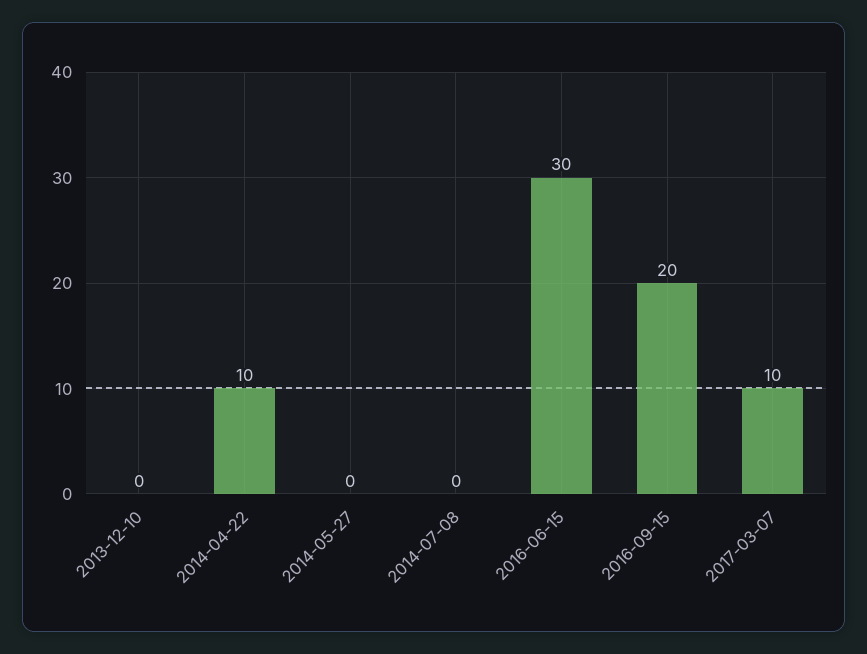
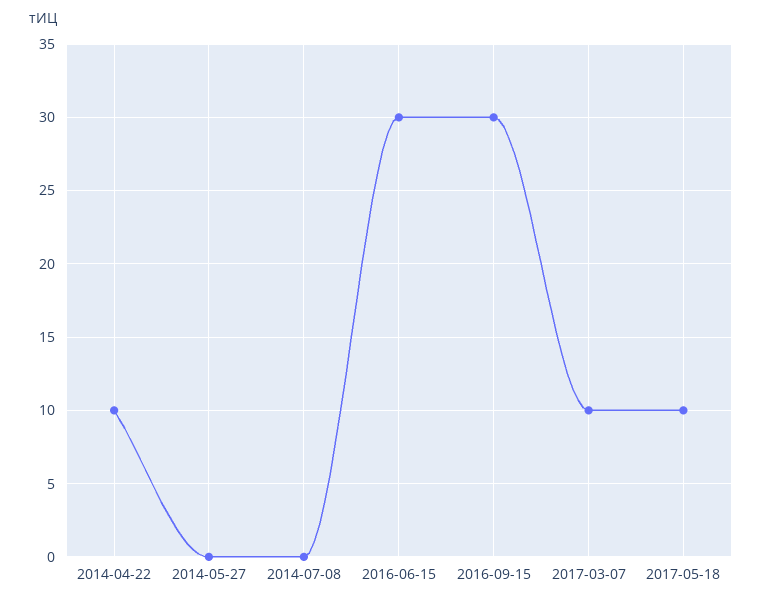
2013-12-10: 0 -> none
2016-09-15: 20 -> 30
2017-05-18: none -> 10

